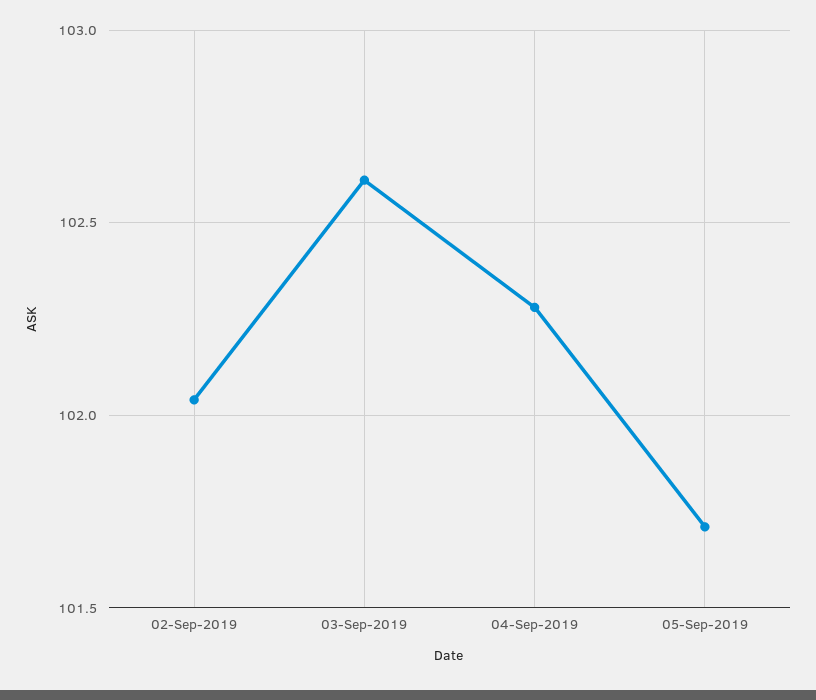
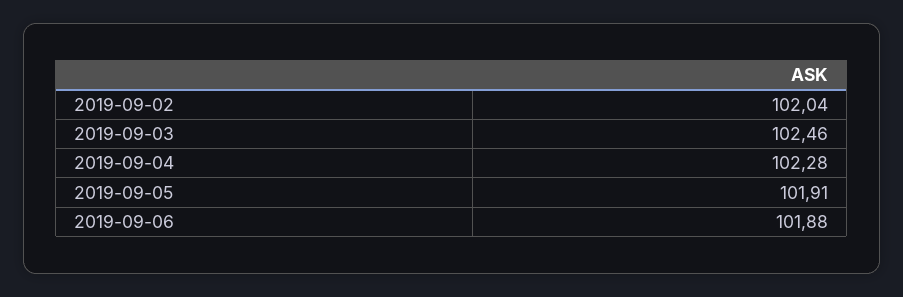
03-Sep-2019: 102.6 -> 102.46
05-Sep-2019: 101.7 -> 101.91
2019-09-06: none -> 101.88

